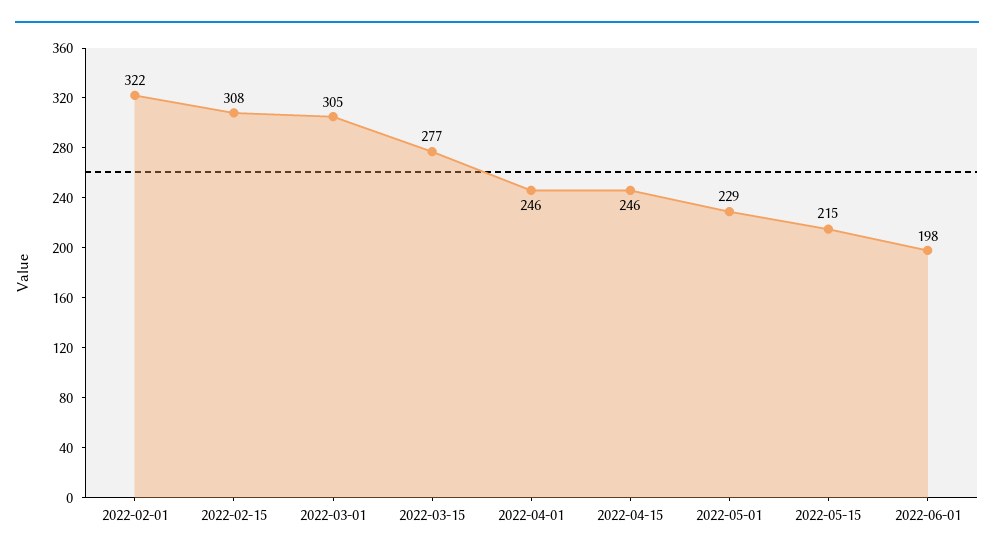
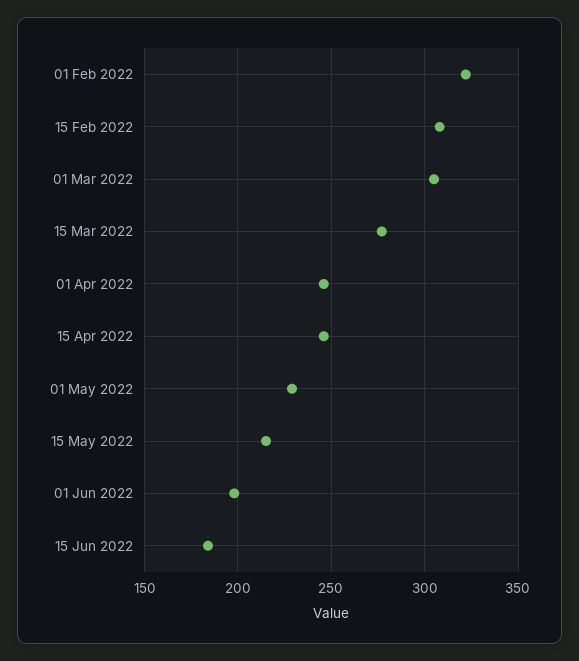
15 Jun 2022: none -> 185

